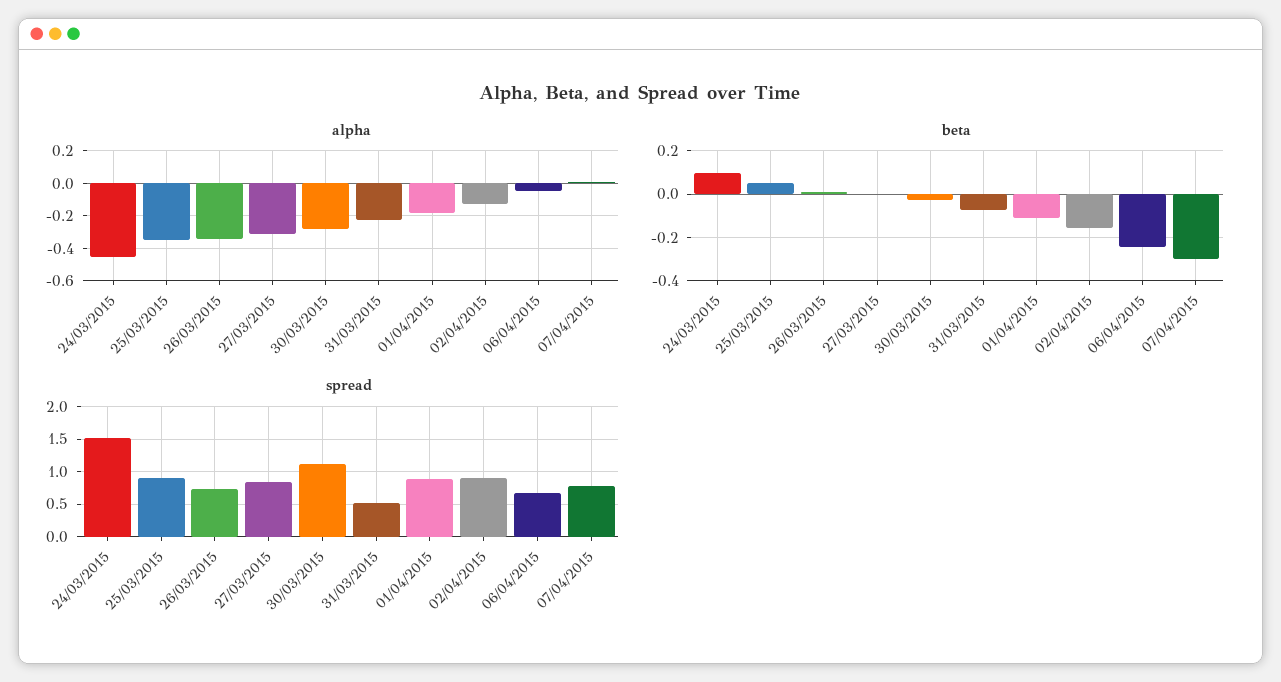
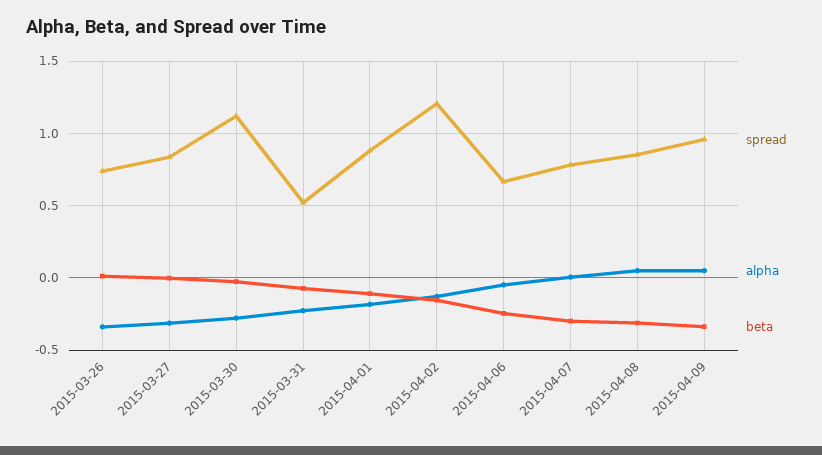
alpha, 24/03/2015: -0.45 -> none
alpha, 25/03/2015: -0.35 -> none
beta, 24/03/2015: 0.1 -> none
beta, 25/03/2015: 0.05 -> none
spread, 24/03/2015: 1.5 -> none
spread, 25/03/2015: 0.9 -> none
spread, 02/04/2015: 0.9 -> 1.2
spread, 2015-04-08: none -> 0.85
alpha, 2015-04-08: none -> 0.05
beta, 2015-04-08: none -> -0.3
spread, 2015-04-09: none -> 0.95
alpha, 2015-04-09: none -> 0.05
beta, 2015-04-09: none -> -0.35

